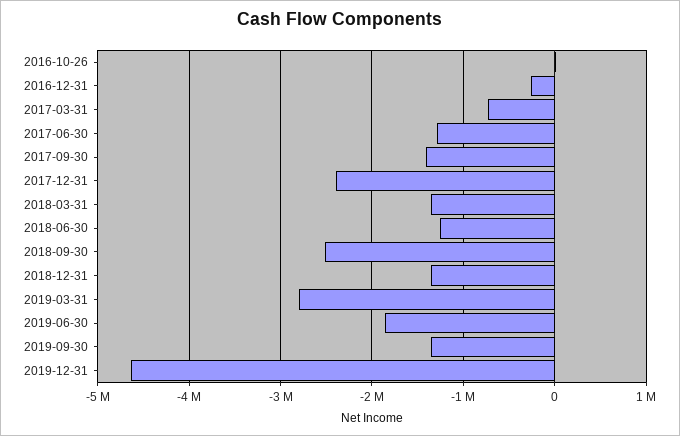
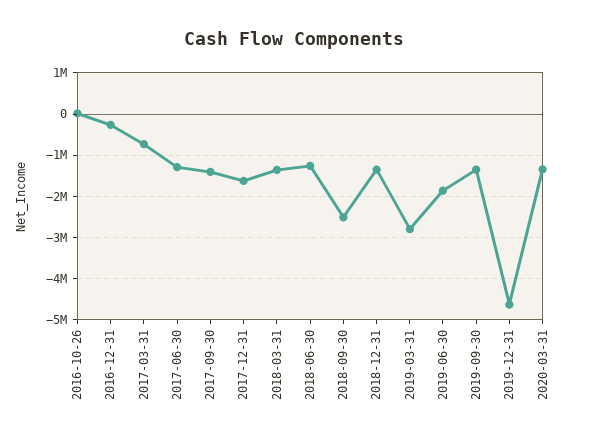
2017-12-31: -2400000 -> -1600000
2020-03-31: none -> -1400000

